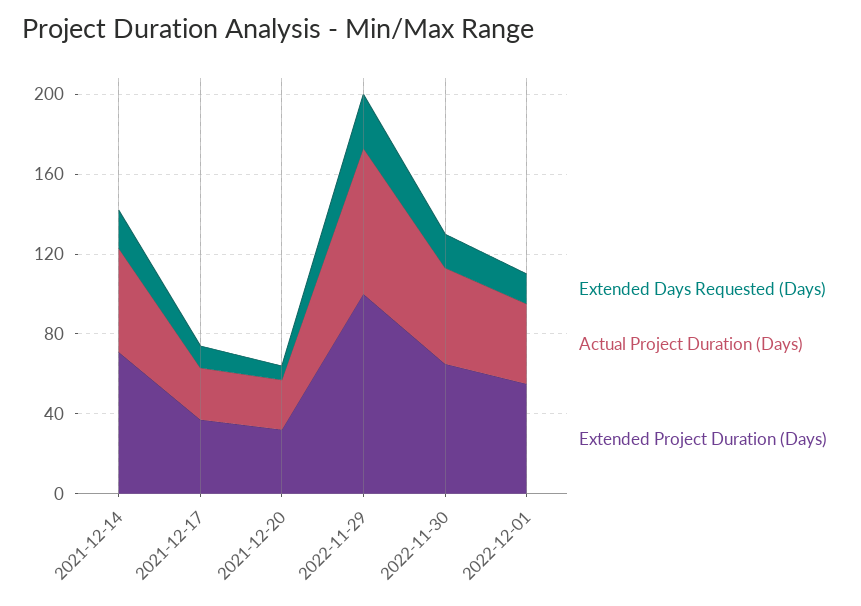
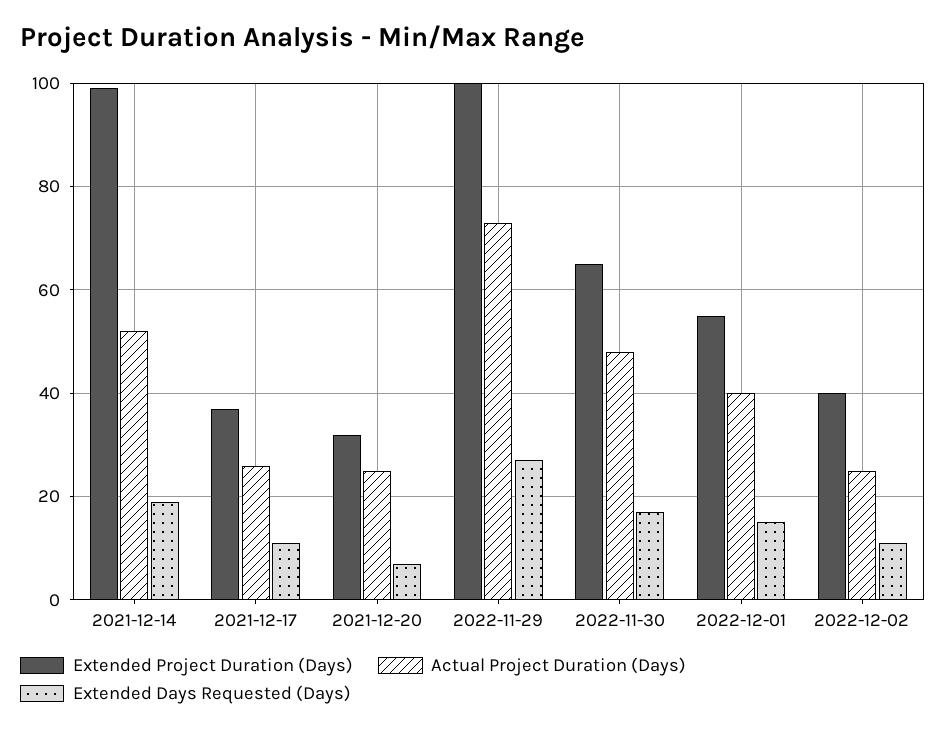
Extended Project Duration (Days), 2021-12-14: 70 -> 100
Extended Project Duration (Days), 2022-12-02: none -> 40
Actual Project Duration (Days), 2022-12-02: none -> 25
Extended Days Requested (Days), 2022-12-02: none -> 10

